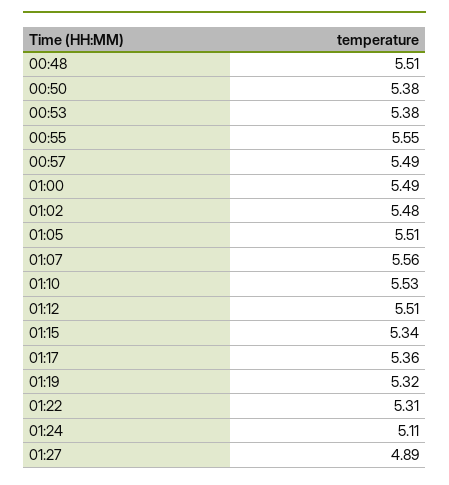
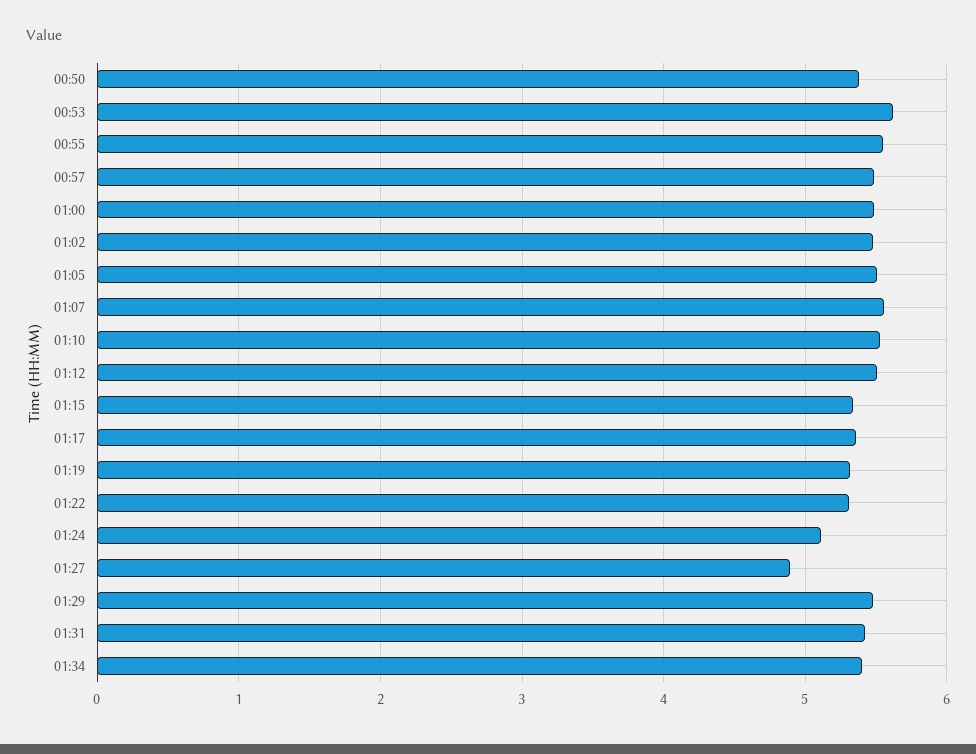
00:48: 5.51 -> none
00:53: 5.38 -> 5.6
01:29: none -> 5.5
01:31: none -> 5.4
01:34: none -> 5.4

